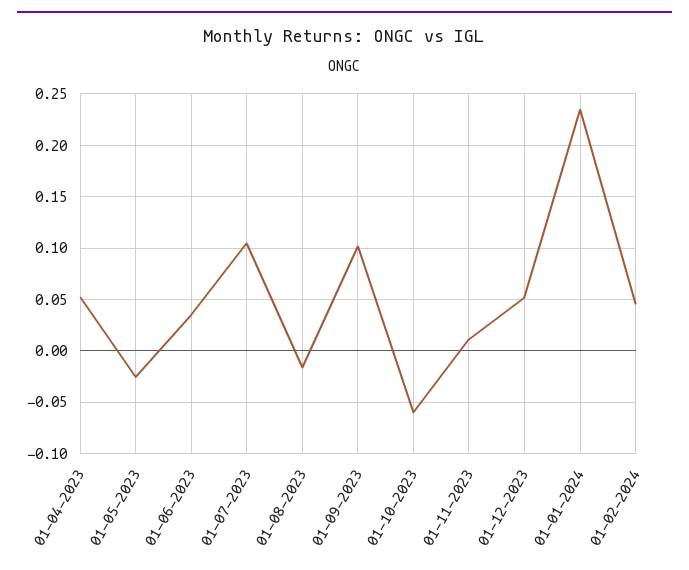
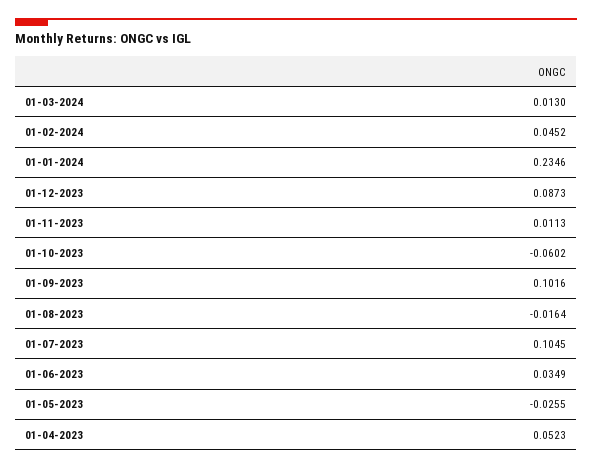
01-12-2023: 0.05 -> 0.0873
01-03-2024: none -> 0.013

